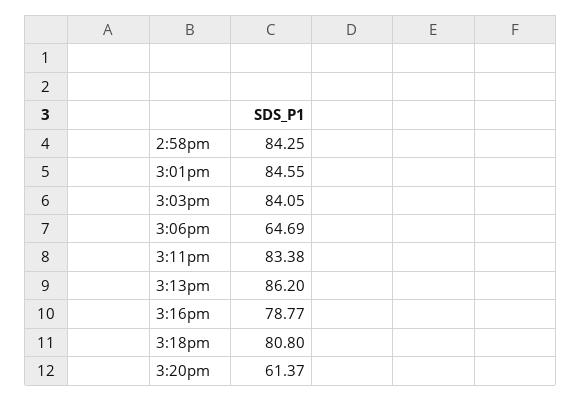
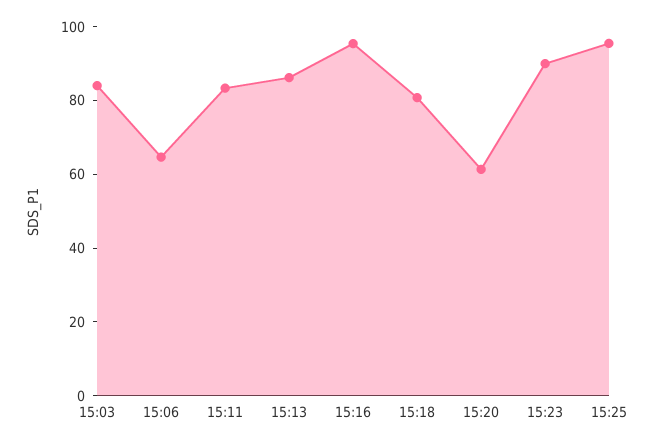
2:58pm: 84.25 -> none
3:01pm: 84.55 -> none
3:16pm: 78.77 -> 95
15:23: none -> 90
15:25: none -> 95

